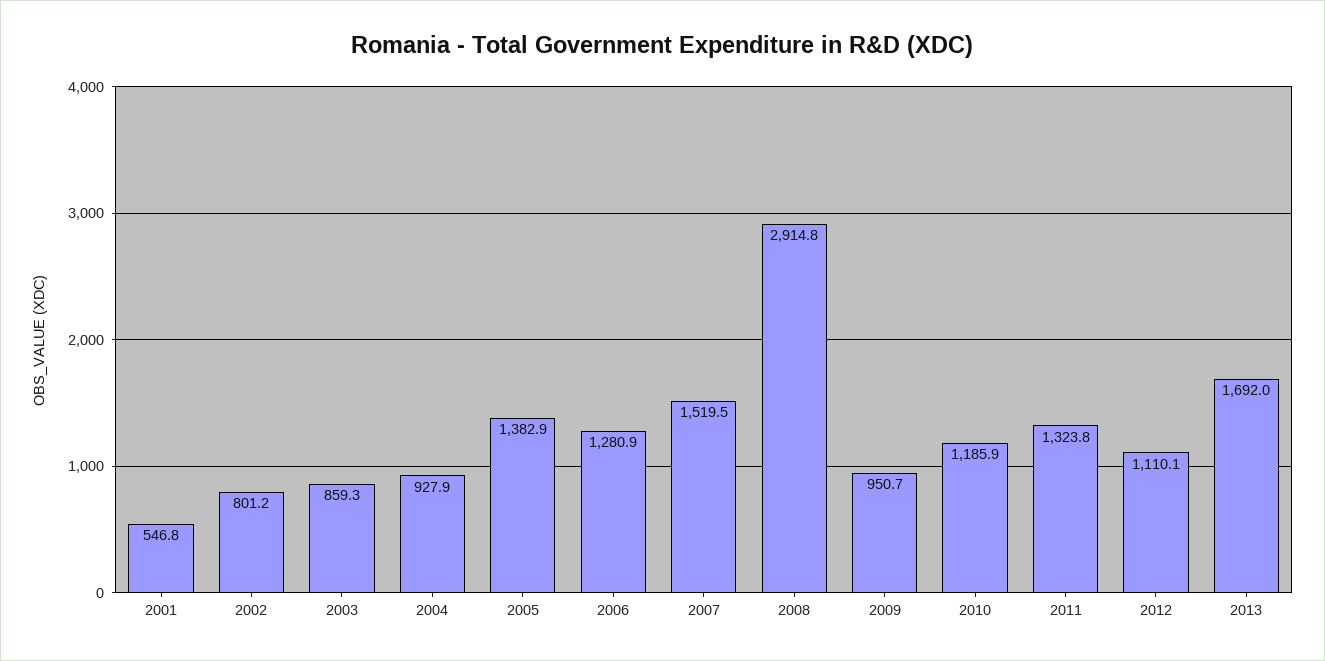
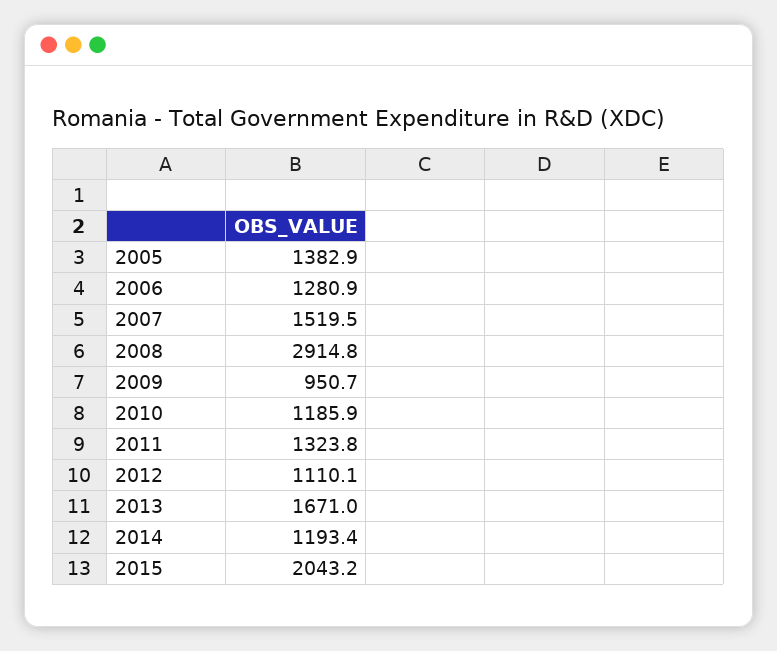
2001: 546.8 -> none
2002: 801.2 -> none
2003: 859.3 -> none
2004: 927.9 -> none
2013: 1692 -> 1671
2014: none -> 1193.4
2015: none -> 2043.2

